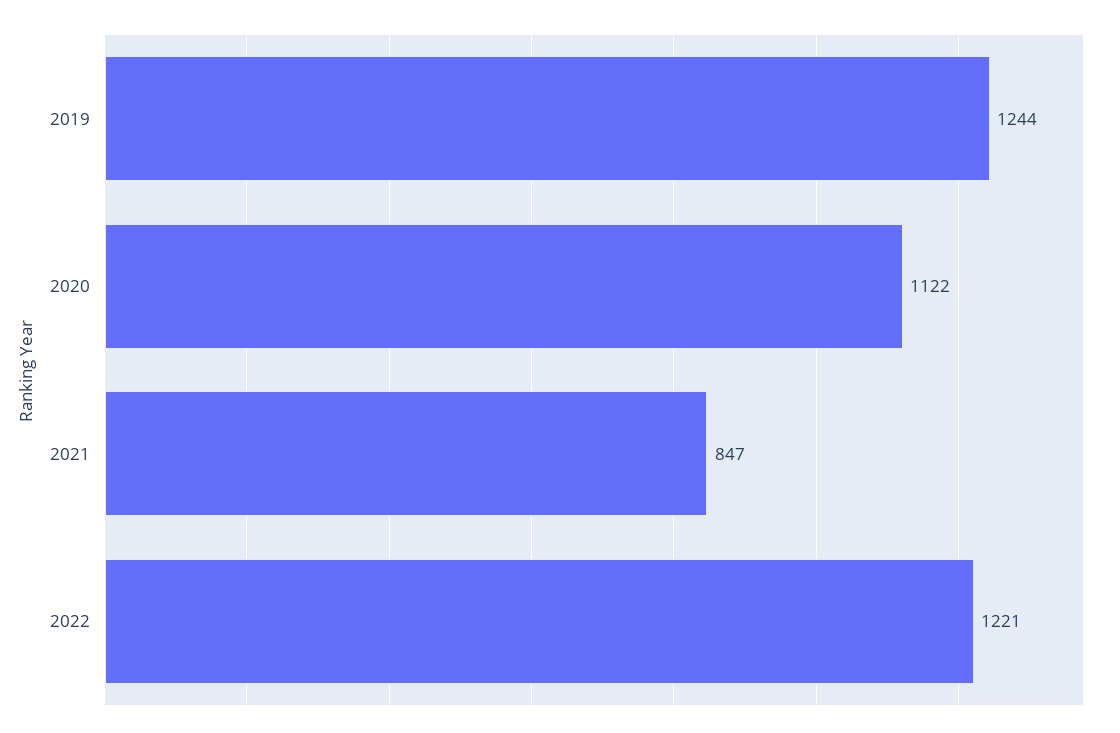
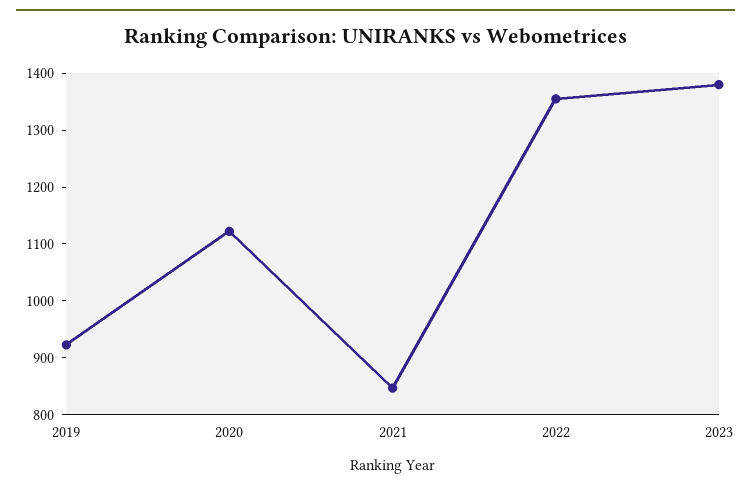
2019: 1244 -> 920
2022: 1221 -> 1360
2023: none -> 1380

